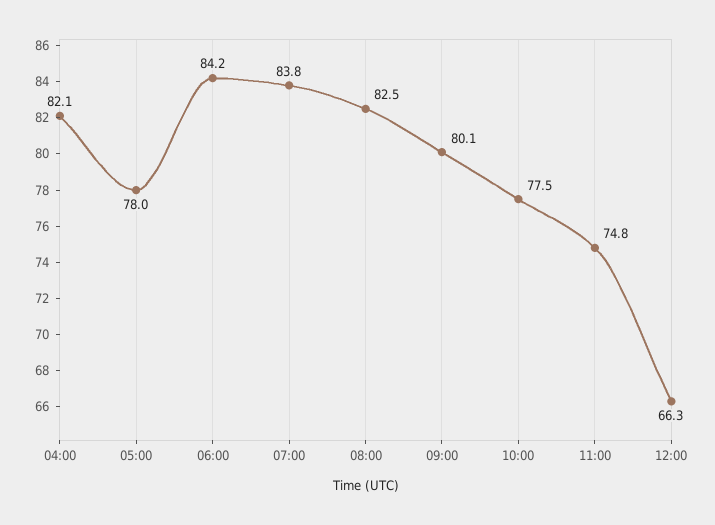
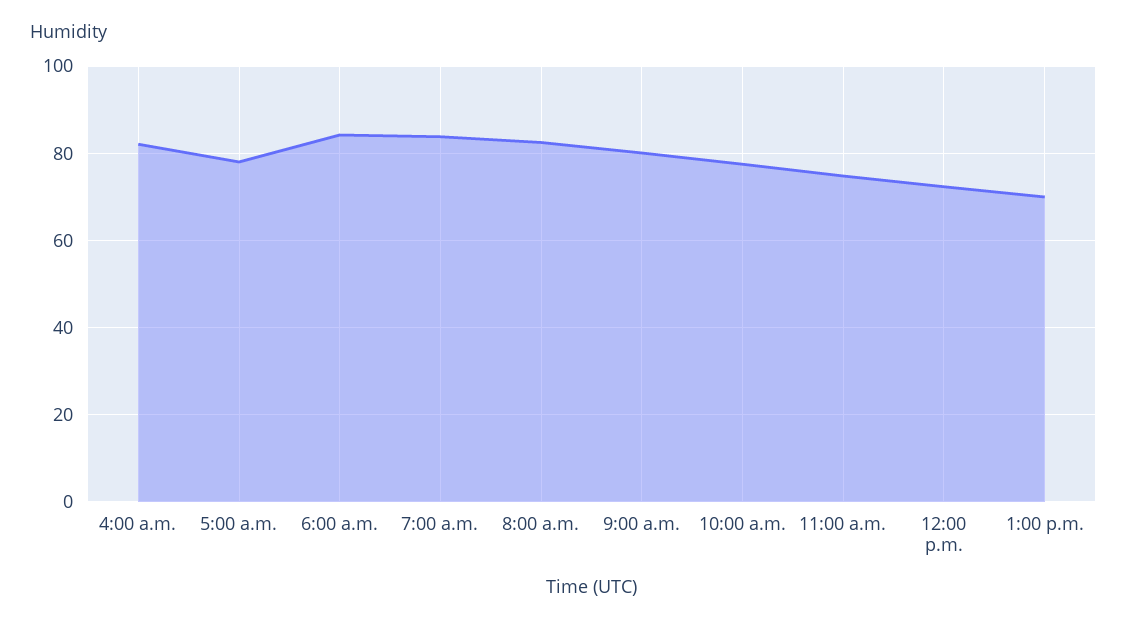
12:00: 66.3 -> 72
1:00 p.m.: none -> 70

